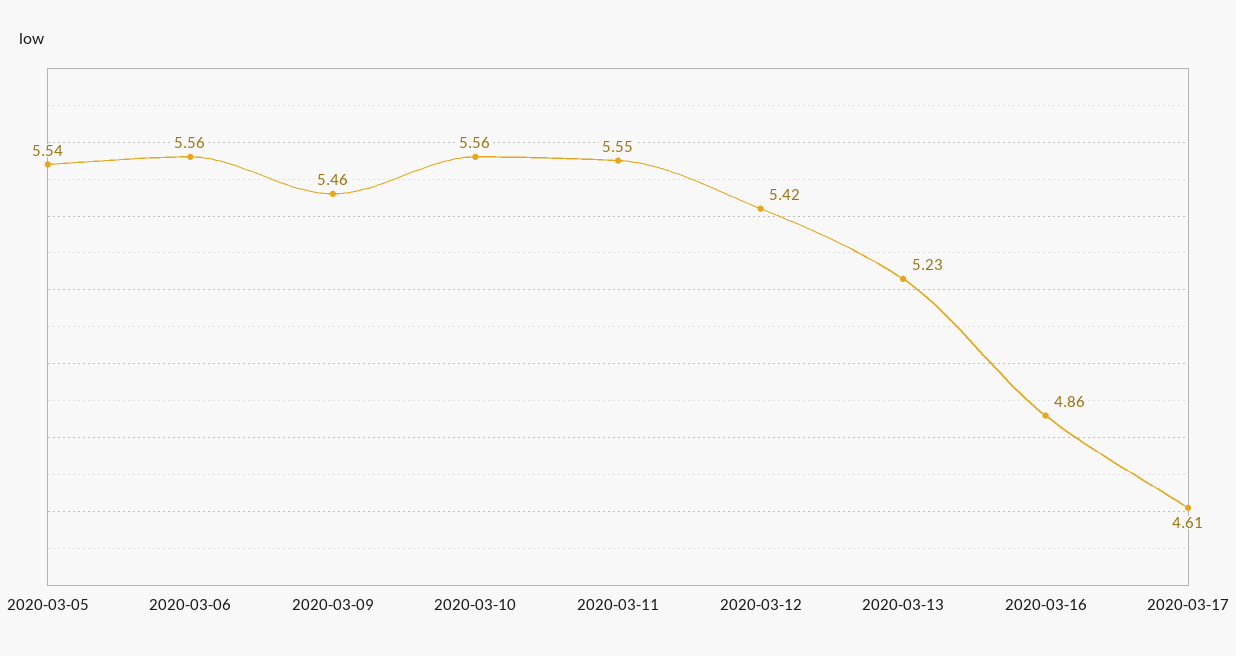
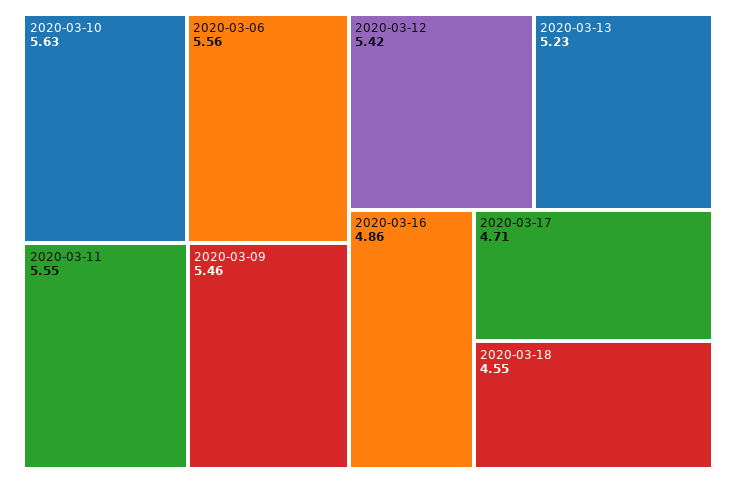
2020-03-05: 5.54 -> none
2020-03-10: 5.56 -> 5.63
2020-03-17: 4.61 -> 4.71
2020-03-18: none -> 4.55

